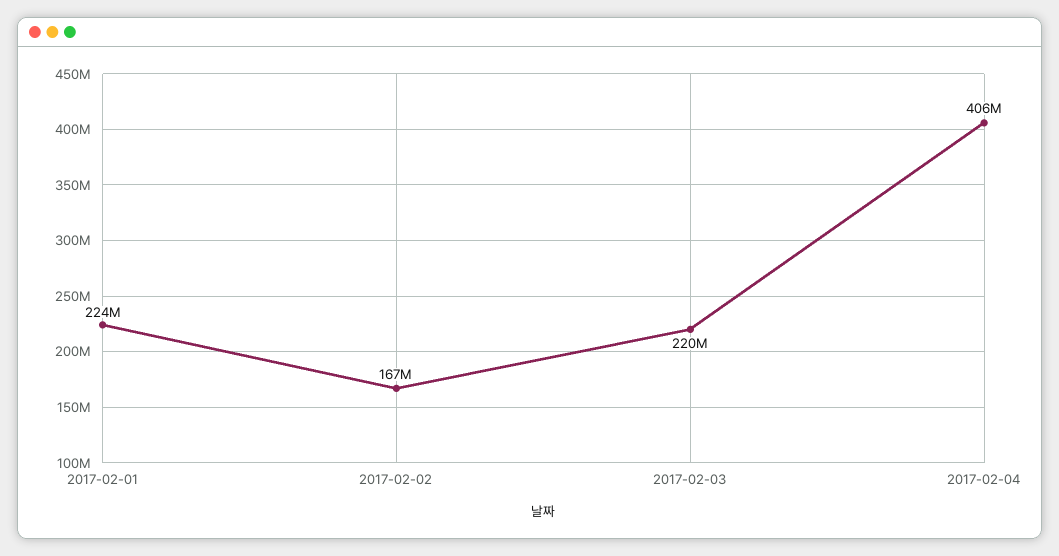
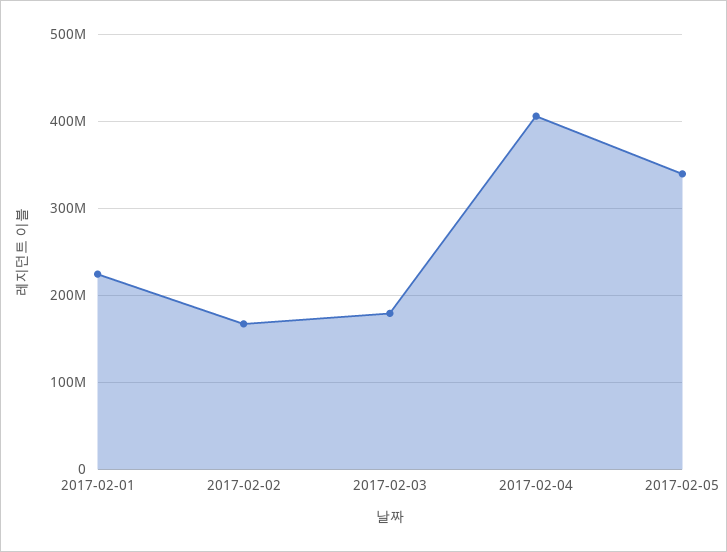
2017-02-03: 220000000 -> 180000000
2017-02-05: none -> 340000000

